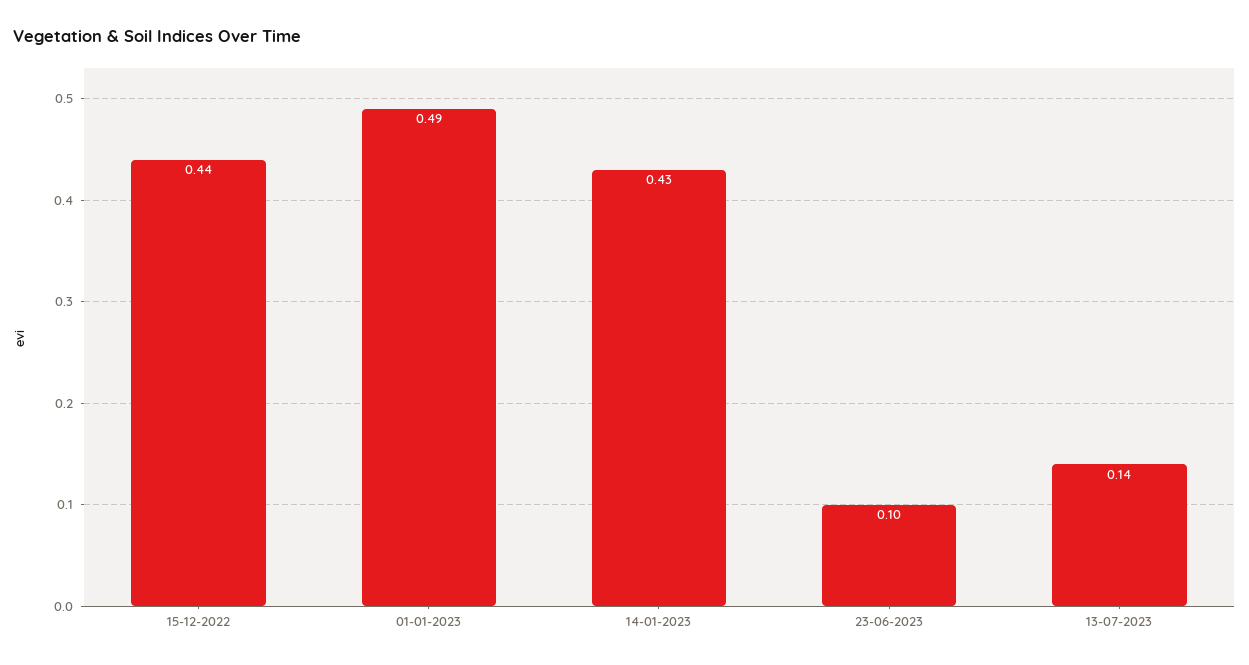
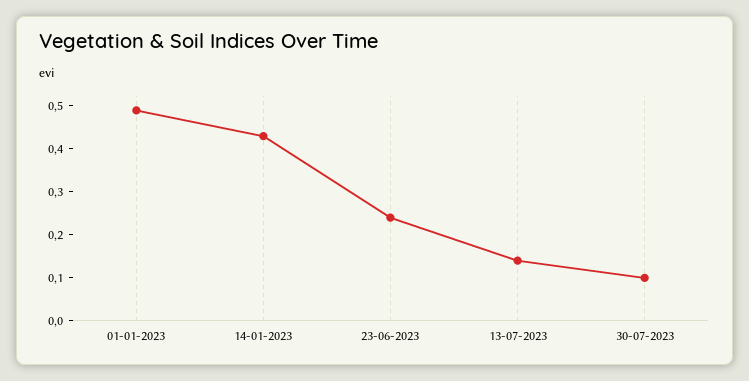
15-12-2022: 0.44 -> none
23-06-2023: 0.1 -> 0.25
30-07-2023: none -> 0.1

